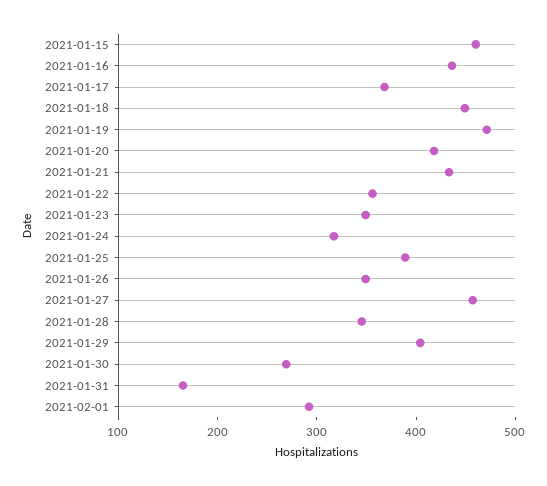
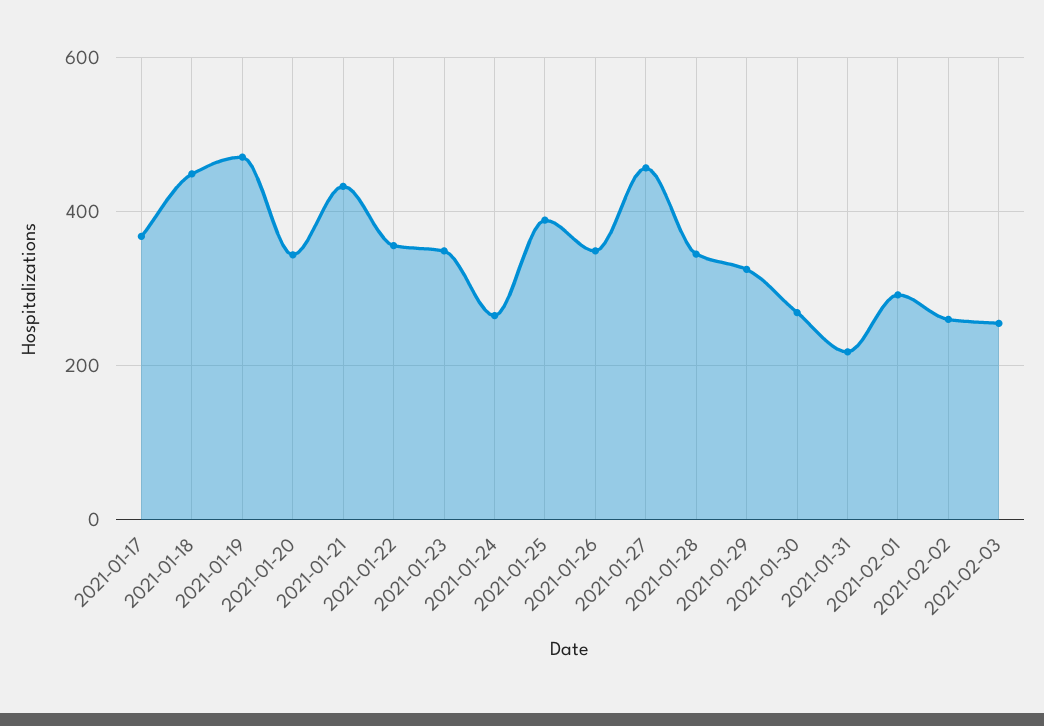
2021-01-15: 460 -> none
2021-01-16: 440 -> none
2021-01-20: 420 -> 340
2021-01-24: 320 -> 260
2021-01-29: 400 -> 320
2021-01-31: 160 -> 220
2021-02-02: none -> 260
2021-02-03: none -> 260

